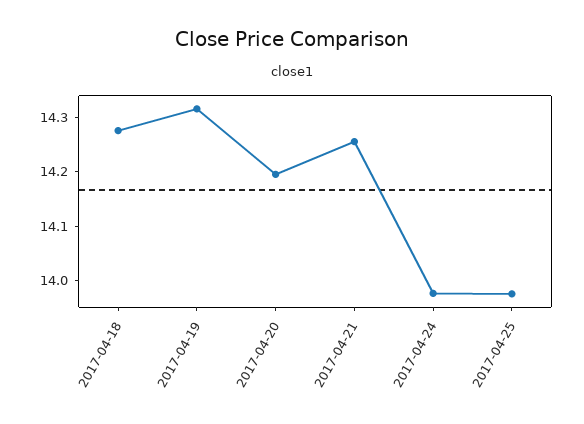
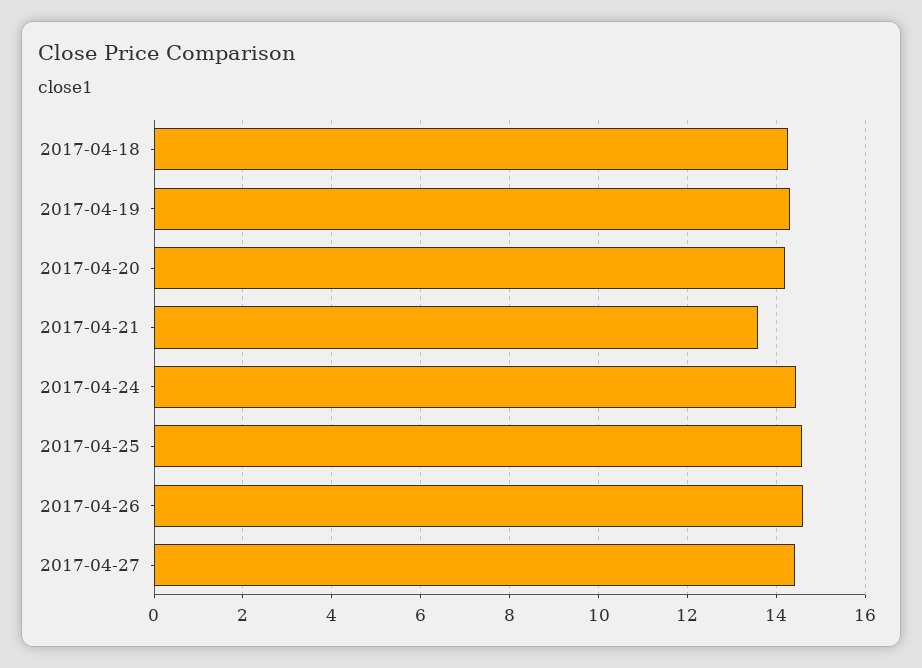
2017-04-21: 14.26 -> 13.6
2017-04-24: 13.98 -> 14.4
2017-04-25: 13.98 -> 14.6
2017-04-26: none -> 14.6
2017-04-27: none -> 14.4

